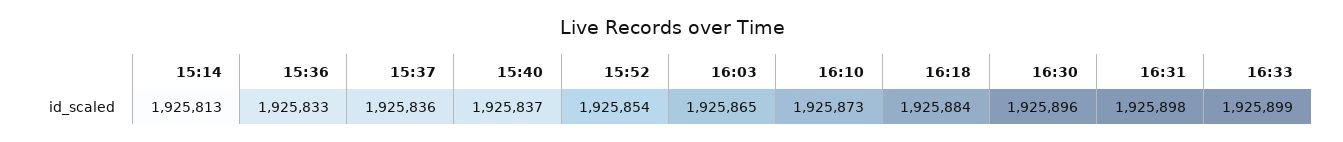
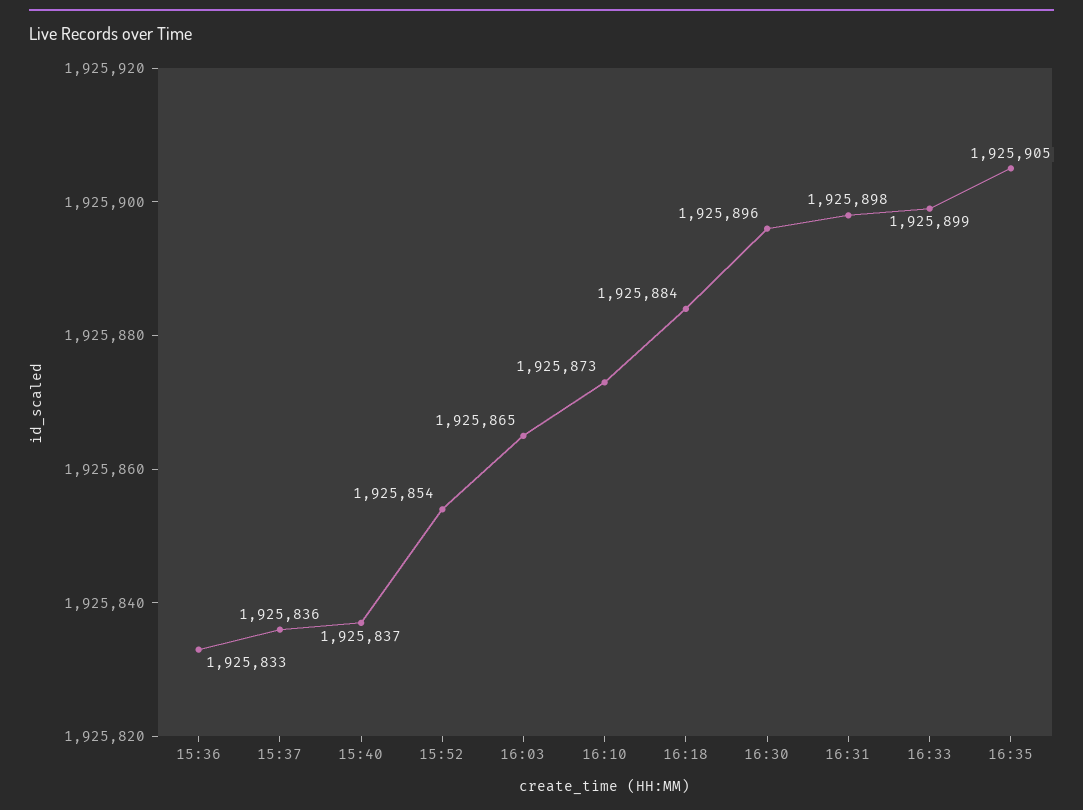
15:14: 1925813 -> none
16:35: none -> 1925905

